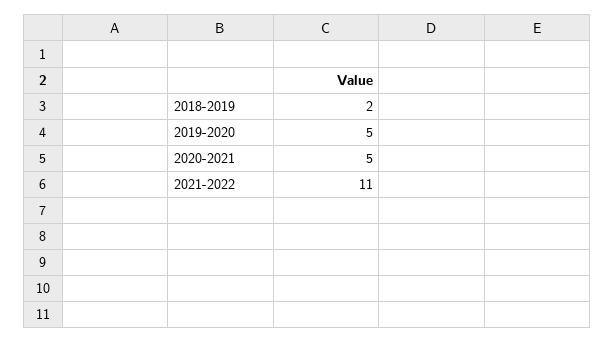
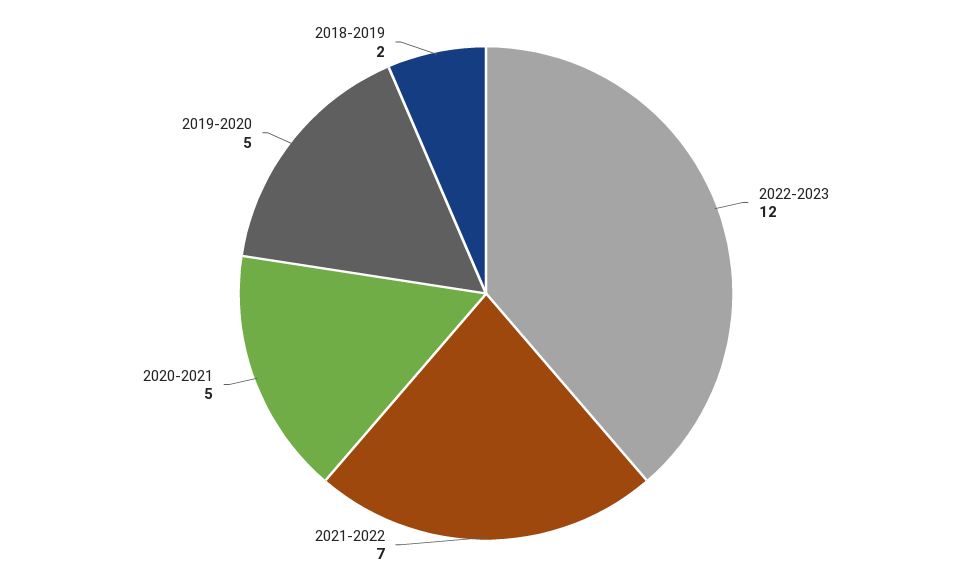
2021-2022: 11 -> 7
2022-2023: none -> 12

